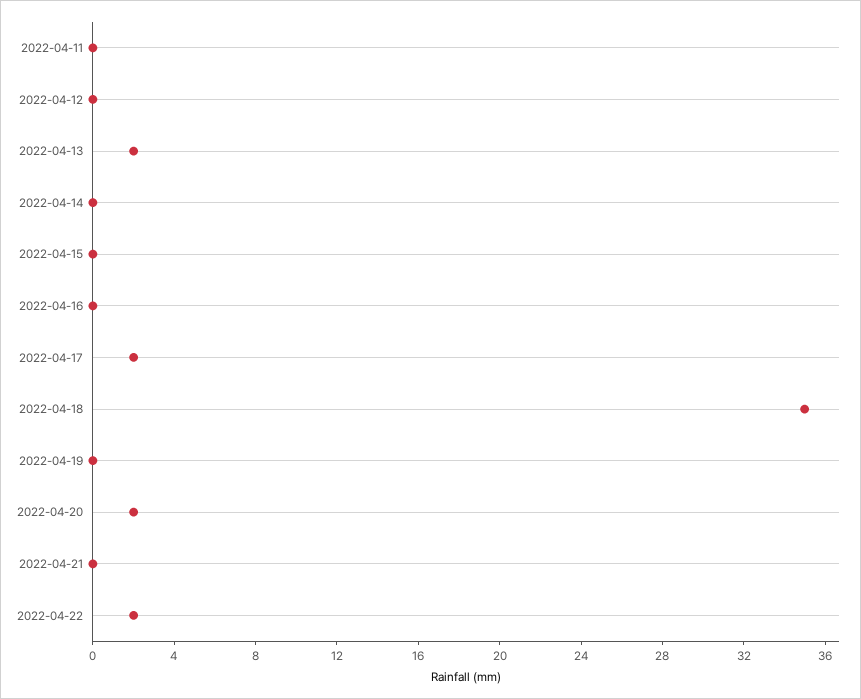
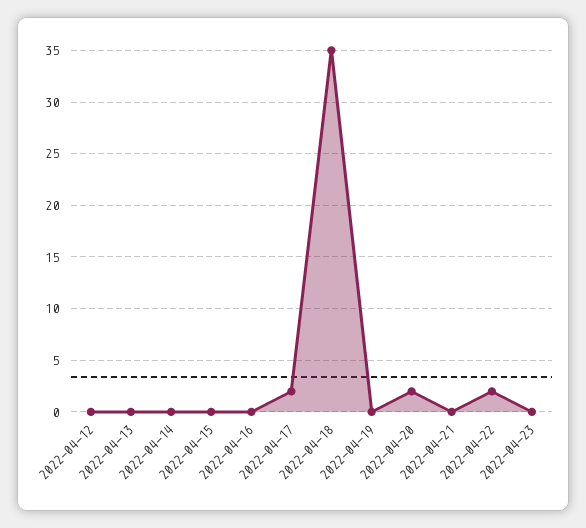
2022-04-11: 0 -> none
2022-04-13: 2 -> 0
2022-04-23: none -> 0

